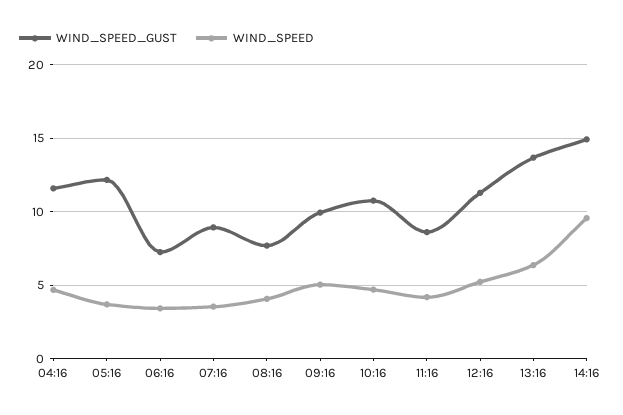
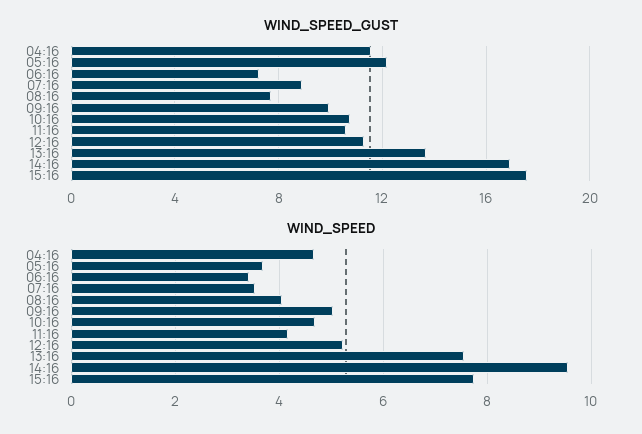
WIND_SPEED_GUST, 11:16: 8.5 -> 10.5
WIND_SPEED, 13:16: 6.5 -> 7.6
WIND_SPEED_GUST, 14:16: 15 -> 17
WIND_SPEED_GUST, 15:16: none -> 17.5
WIND_SPEED, 15:16: none -> 7.8

